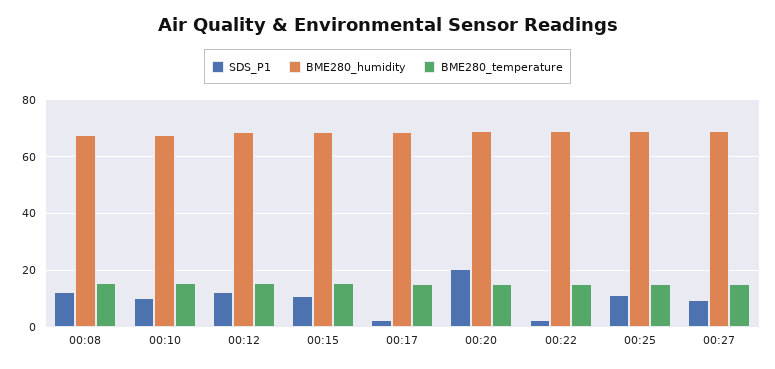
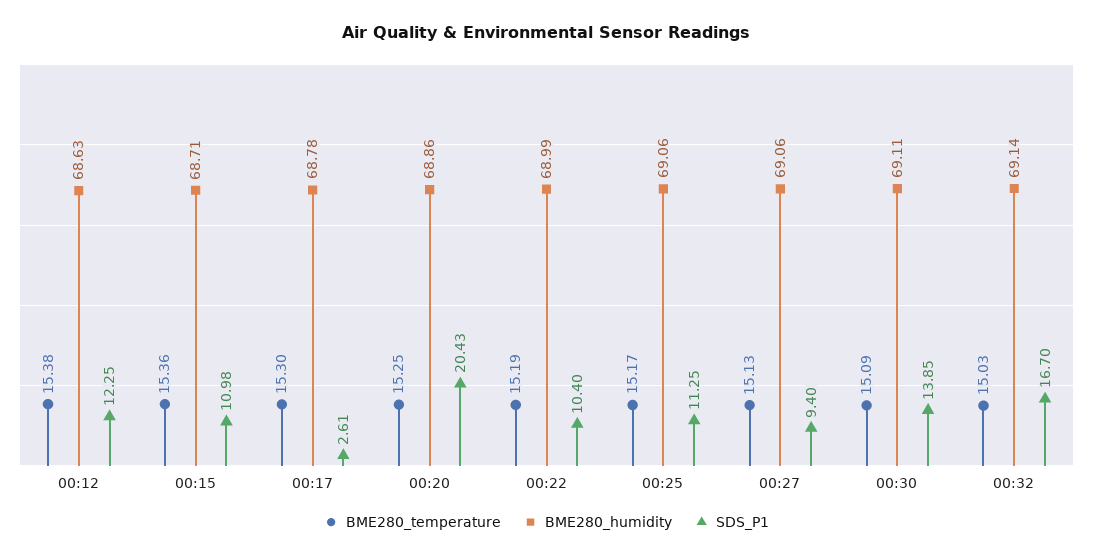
SDS_P1, 00:08: 12.5 -> none
BME280_humidity, 00:08: 67.5 -> none
BME280_temperature, 00:08: 15 -> none
SDS_P1, 00:10: 10 -> none
BME280_humidity, 00:10: 67.5 -> none
BME280_temperature, 00:10: 15 -> none
SDS_P1, 00:22: 2.5 -> 10.4
BME280_temperature, 00:30: none -> 15.09
BME280_humidity, 00:30: none -> 69.11
SDS_P1, 00:30: none -> 13.85
BME280_temperature, 00:32: none -> 15.03
BME280_humidity, 00:32: none -> 69.14
SDS_P1, 00:32: none -> 16.7

